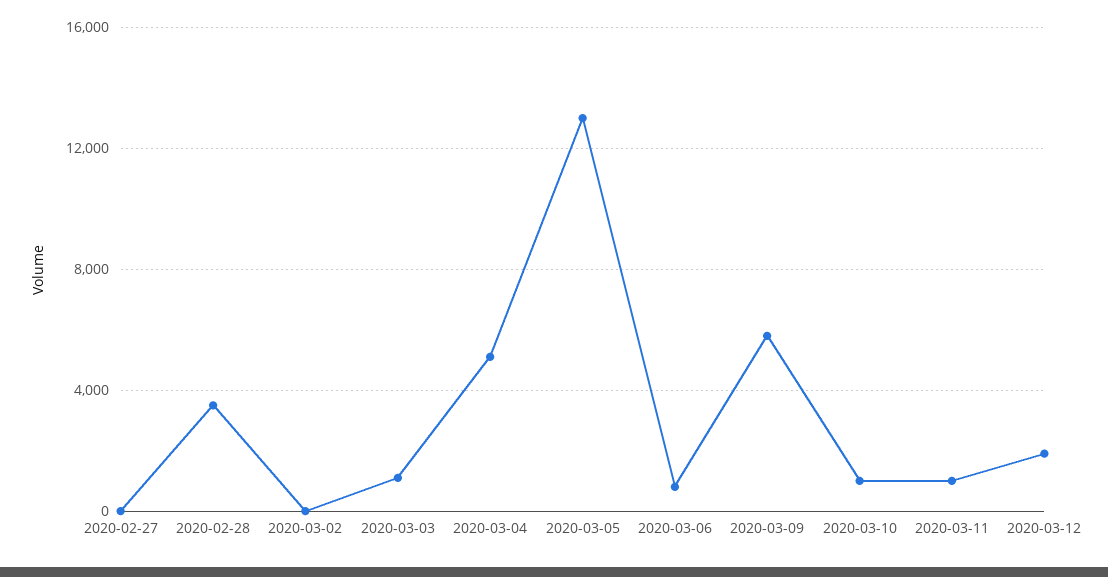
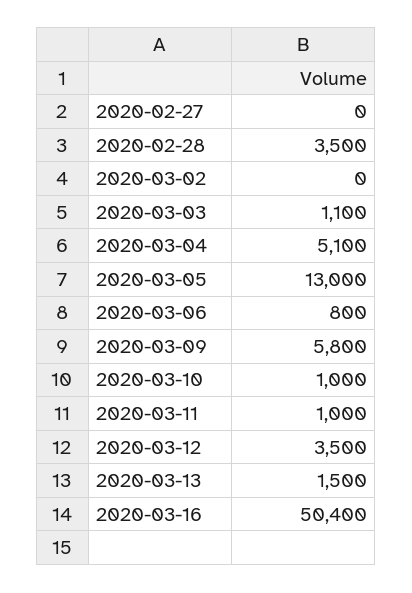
2020-03-12: 2000 -> 3500
2020-03-13: none -> 1500
2020-03-16: none -> 50400

